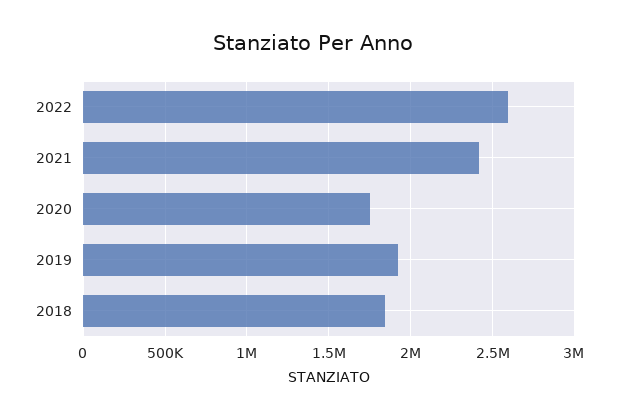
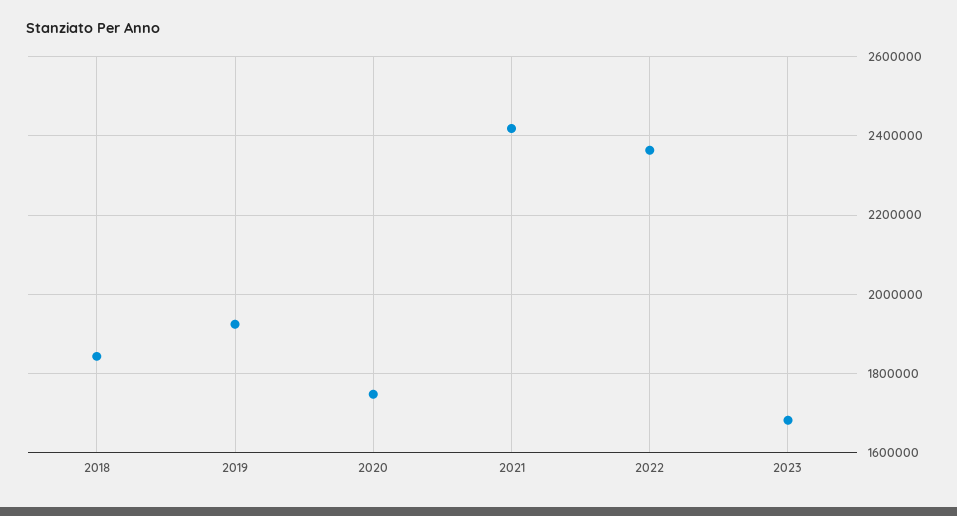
2022: 2600000 -> 2360000
2023: none -> 1680000

